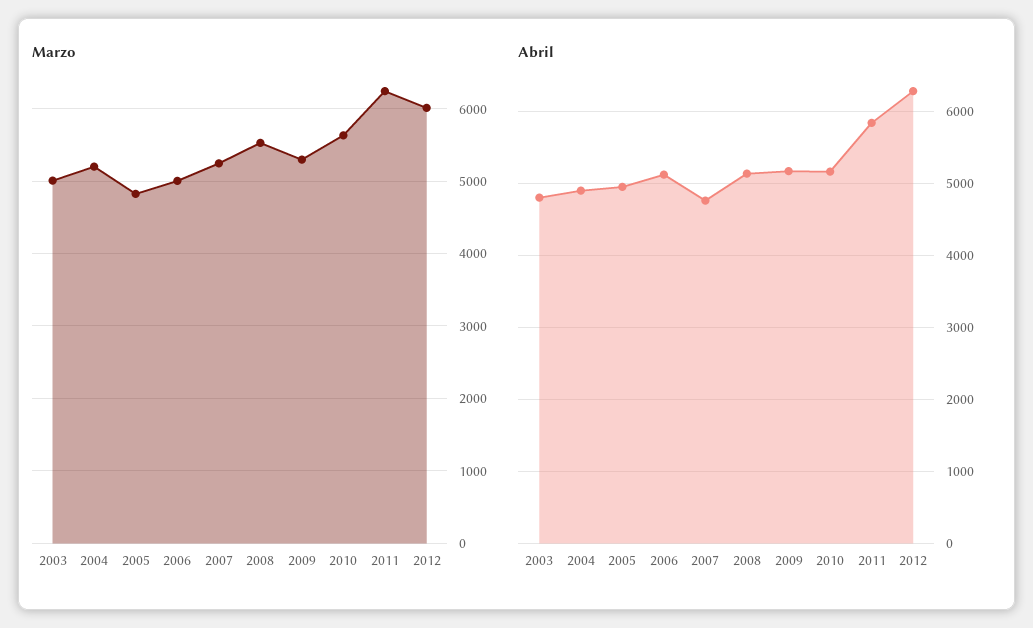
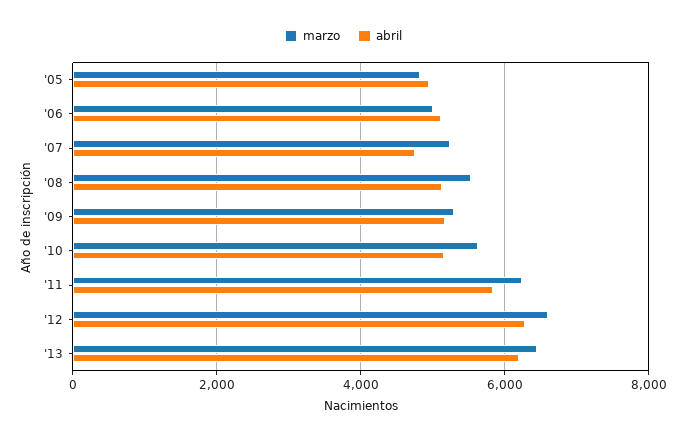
Marzo, 2003: 5000 -> none
Marzo, 2004: 5200 -> none
Marzo, 2012: 6000 -> 6600
Abril, 2003: 4800 -> none
Abril, 2004: 4900 -> none
Marzo, '13: none -> 6400
Abril, '13: none -> 6200

